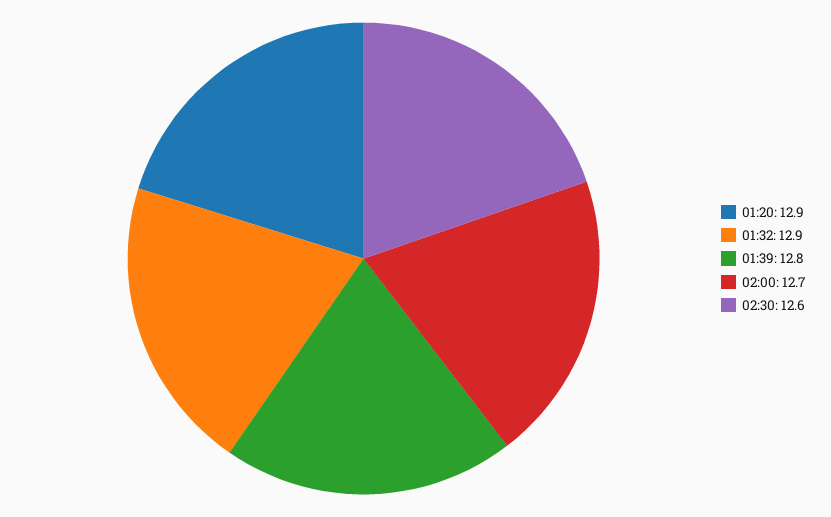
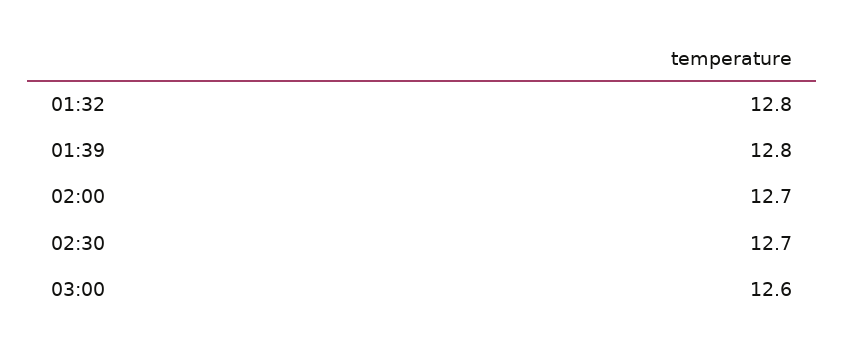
01:20: 12.9 -> none
01:32: 12.9 -> 12.8
02:30: 12.6 -> 12.7
03:00: none -> 12.6

